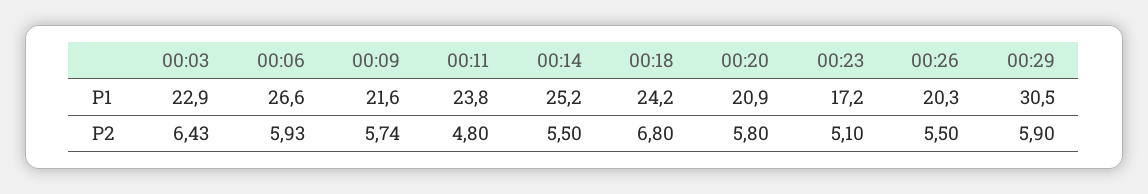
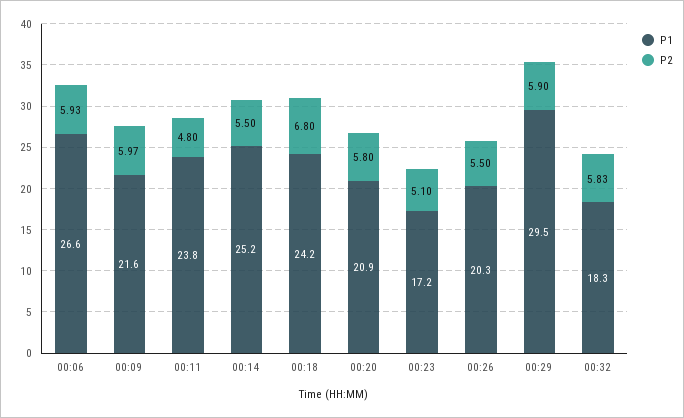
P1, 00:03: 22.9 -> none
P1, 00:29: 30.5 -> 29.5
P2, 00:03: 6.43 -> none
P2, 00:09: 5.74 -> 5.97
P1, 00:32: none -> 18.3
P2, 00:32: none -> 5.83

